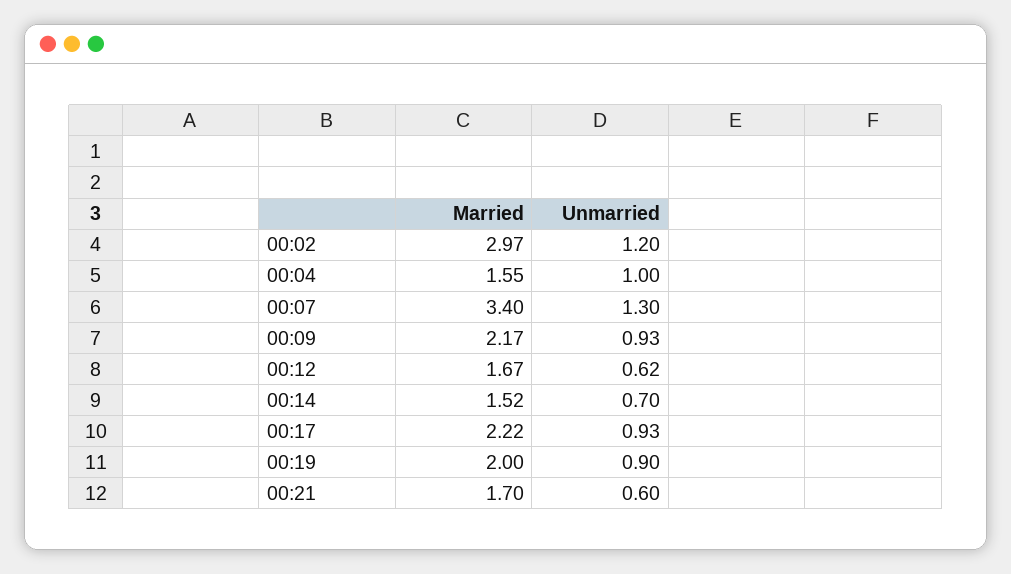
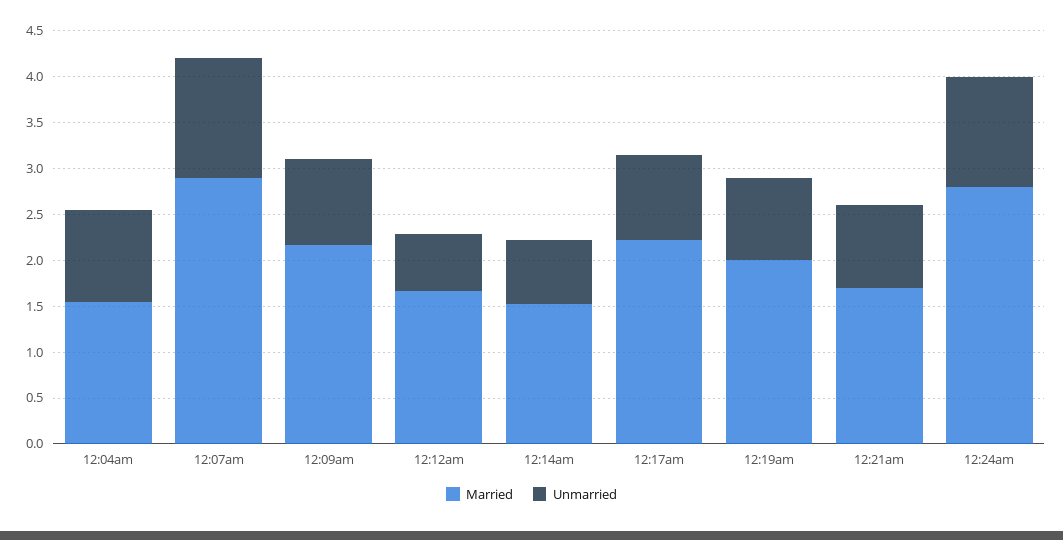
Married, 00:02: 2.97 -> none
Unmarried, 00:02: 1.2 -> none
Married, 00:07: 3.4 -> 2.9
Unmarried, 00:21: 0.6 -> 0.9
Married, 12:24am: none -> 2.8
Unmarried, 12:24am: none -> 1.2

